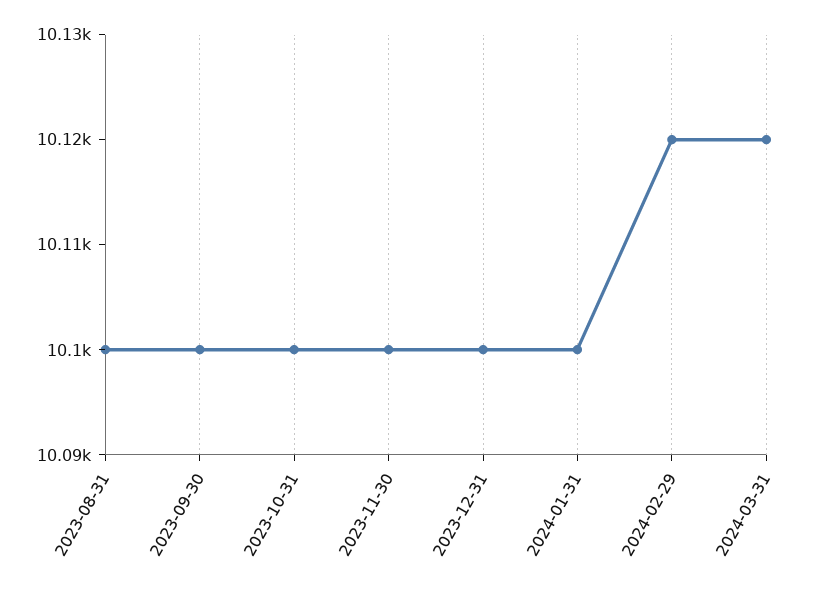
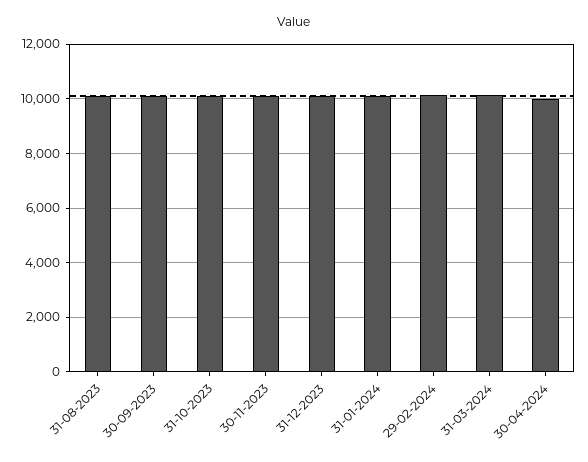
30-04-2024: none -> 10000

